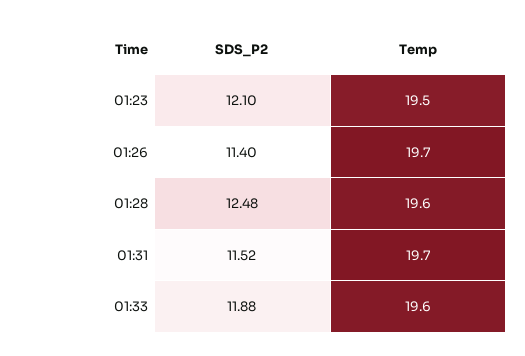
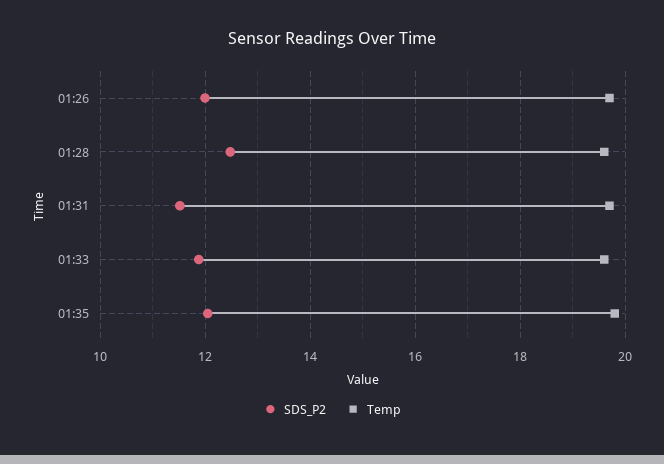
SDS_P2, 01:23: 12.1 -> none
Temp, 01:23: 19.5 -> none
SDS_P2, 01:26: 11.4 -> 12
SDS_P2, 01:35: none -> 12
Temp, 01:35: none -> 19.8

